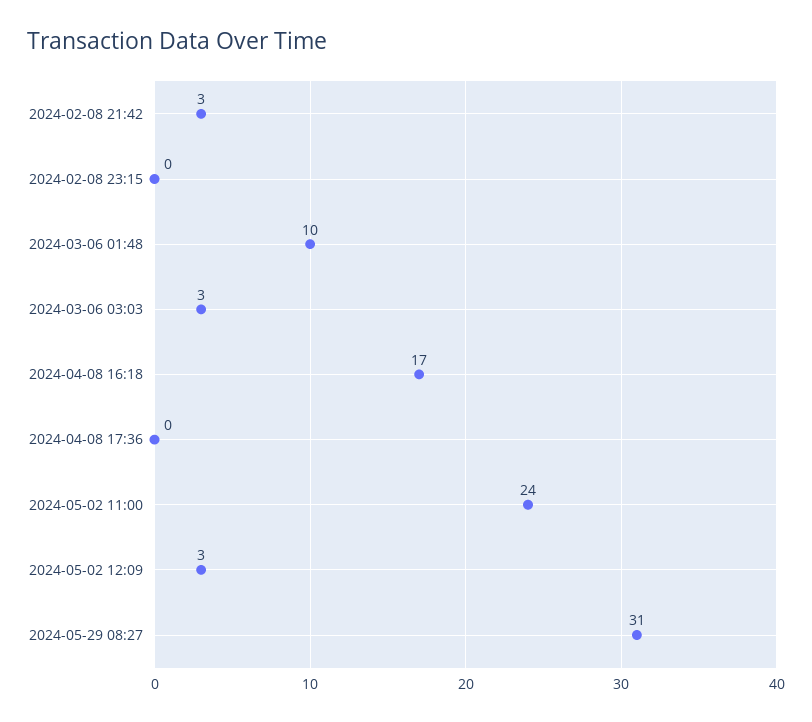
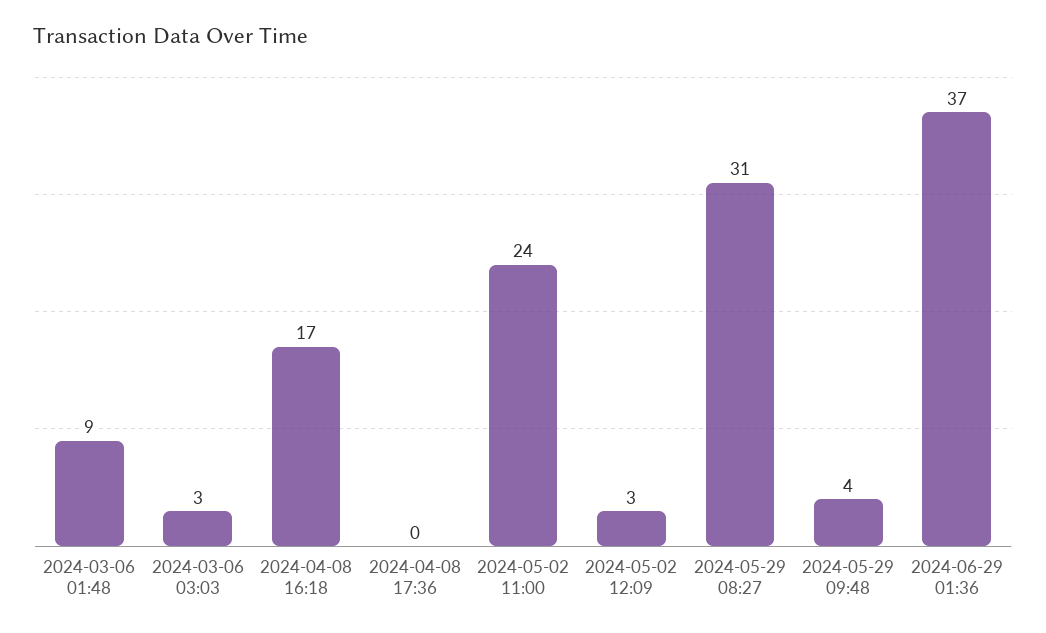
2024-02-08 21:42: 3 -> none
2024-02-08 23:15: 0 -> none
2024-03-06 01:48: 10 -> 9
2024-05-29 09:48: none -> 4
2024-06-29 01:36: none -> 37

